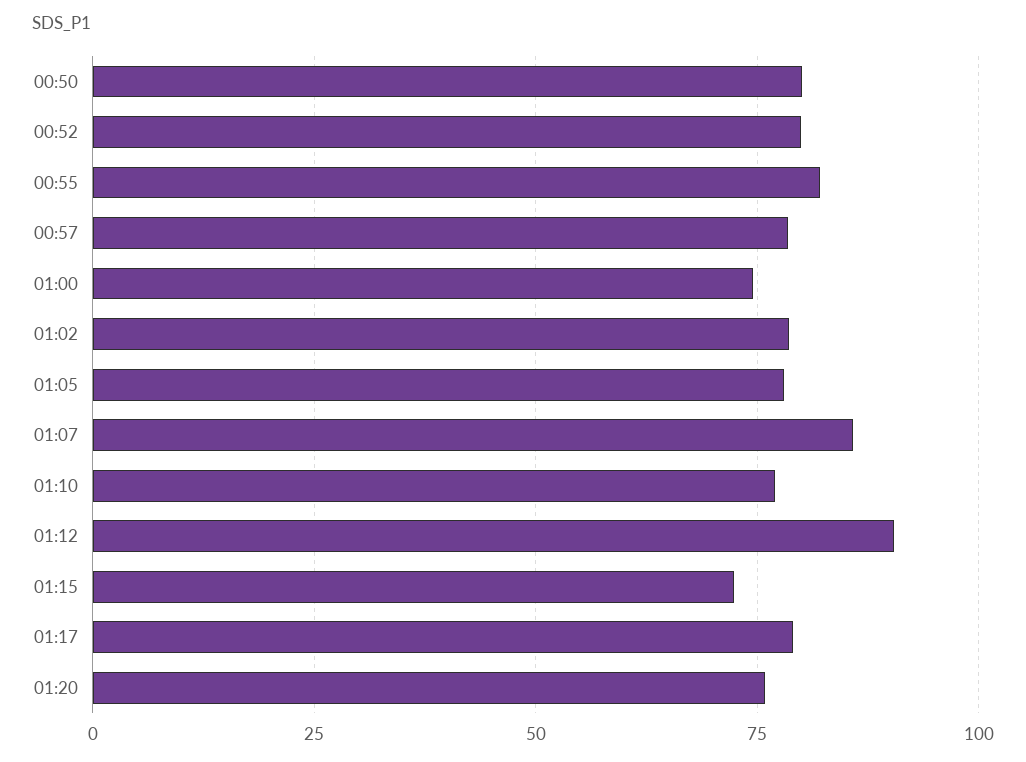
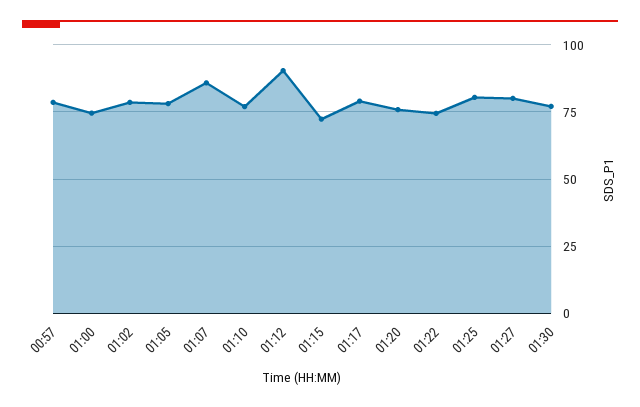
00:50: 80 -> none
00:52: 80 -> none
00:55: 82.5 -> none
01:22: none -> 75
01:25: none -> 80
01:27: none -> 80
01:30: none -> 77.5

